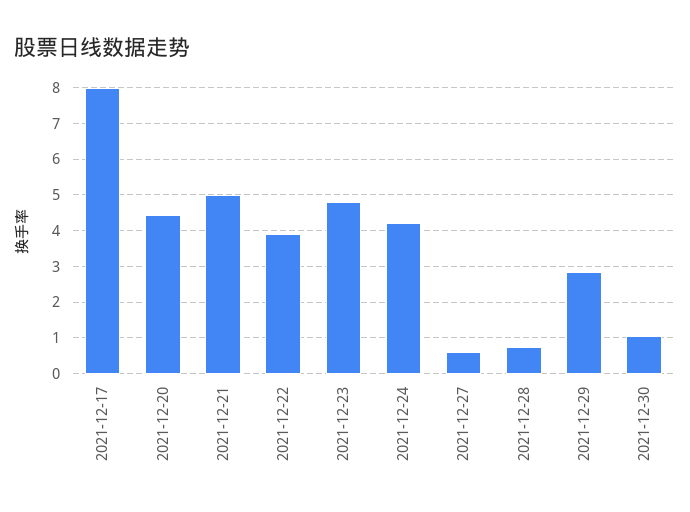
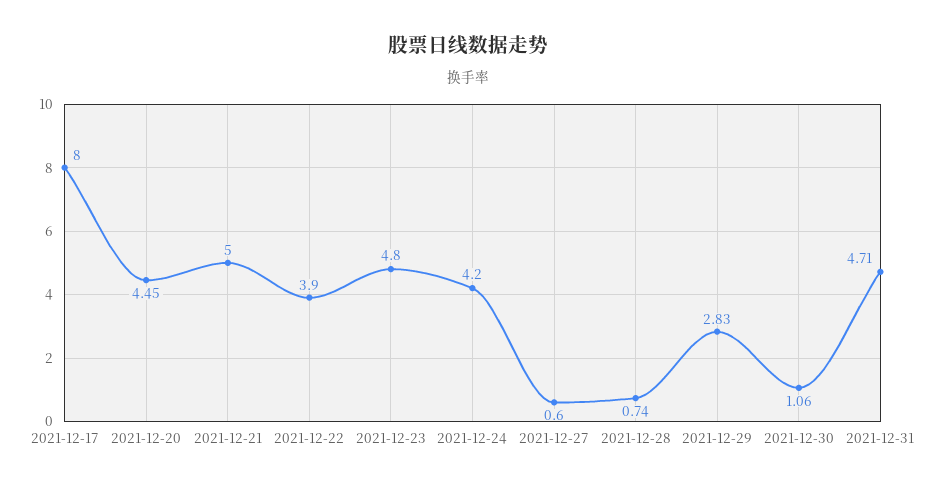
2021-12-31: none -> 4.71

